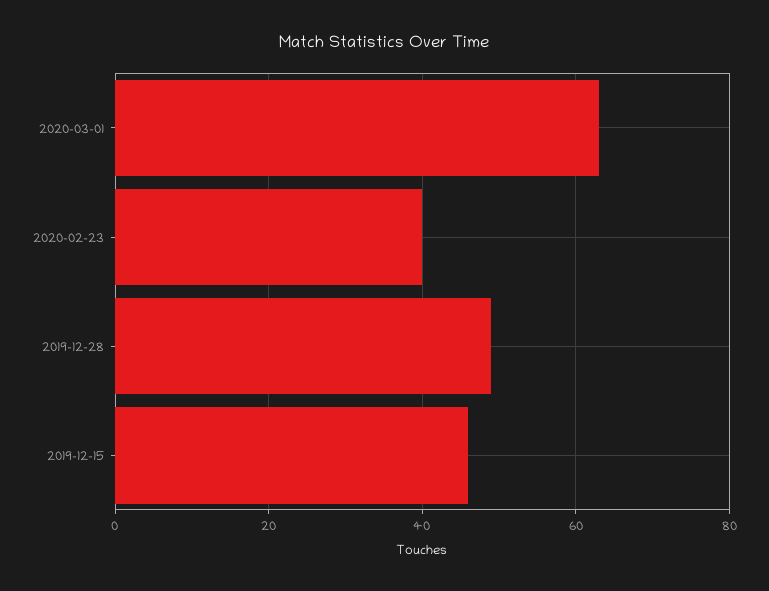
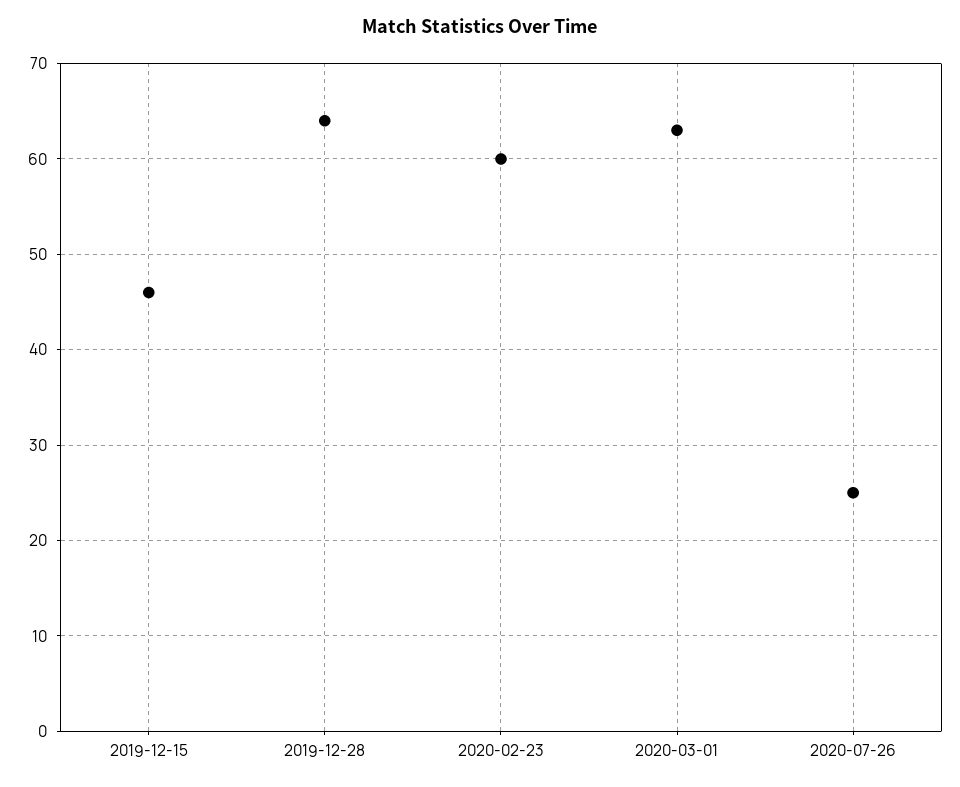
2020-02-23: 40 -> 60
2019-12-28: 50 -> 64
2020-07-26: none -> 25

